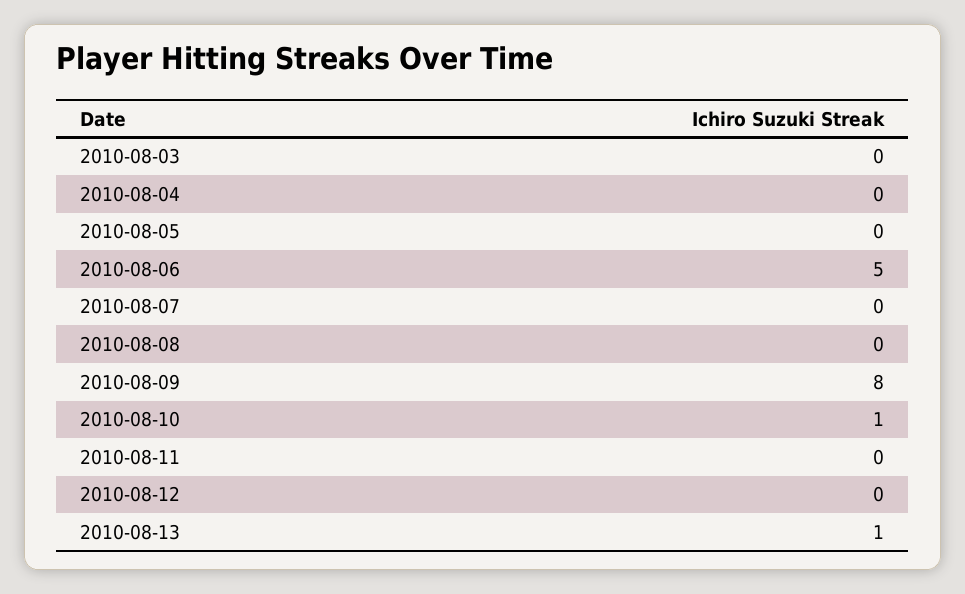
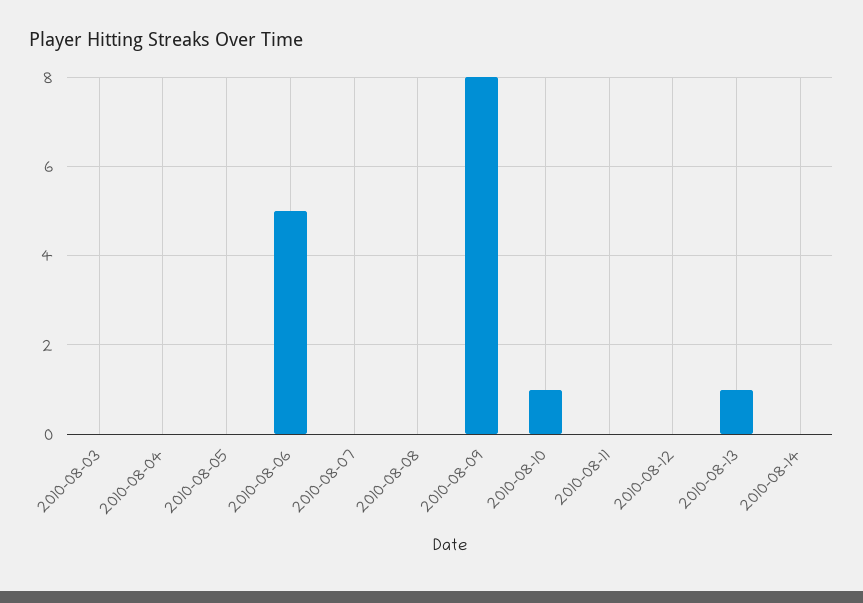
2010-08-14: none -> 0

